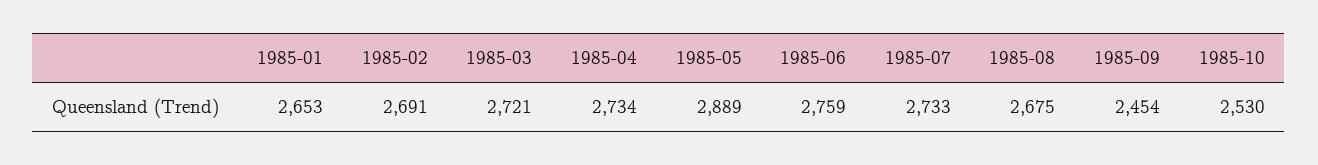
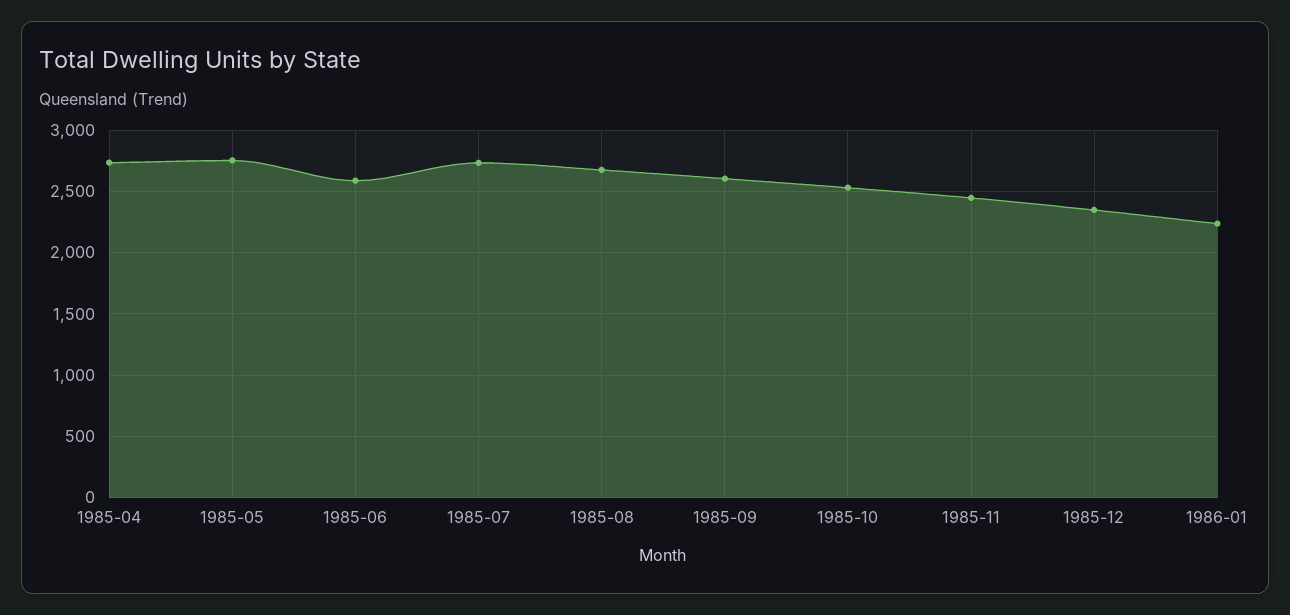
1985-01: 2653 -> none
1985-02: 2691 -> none
1985-03: 2721 -> none
1985-05: 2889 -> 2750
1985-06: 2759 -> 2600
1985-09: 2454 -> 2600
1985-11: none -> 2450
1985-12: none -> 2350
1986-01: none -> 2250

